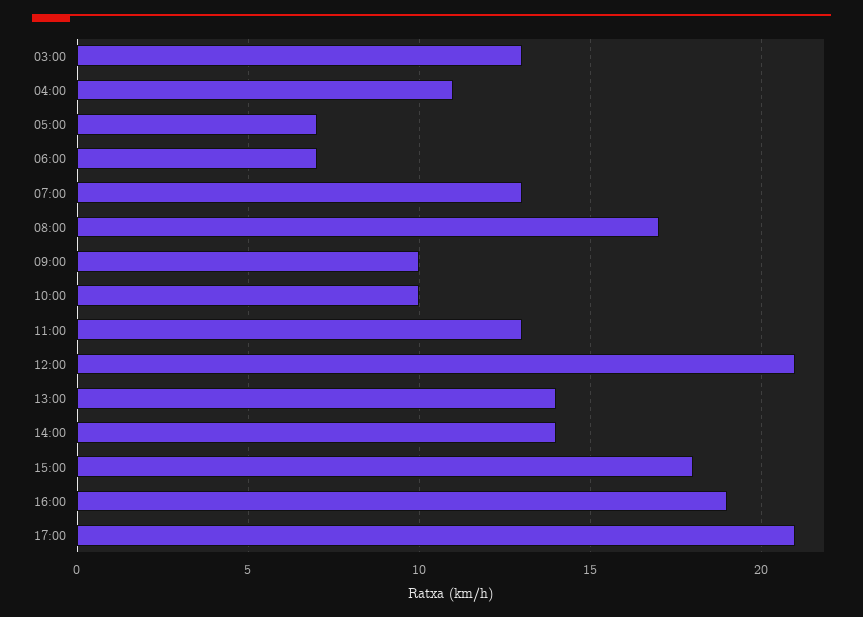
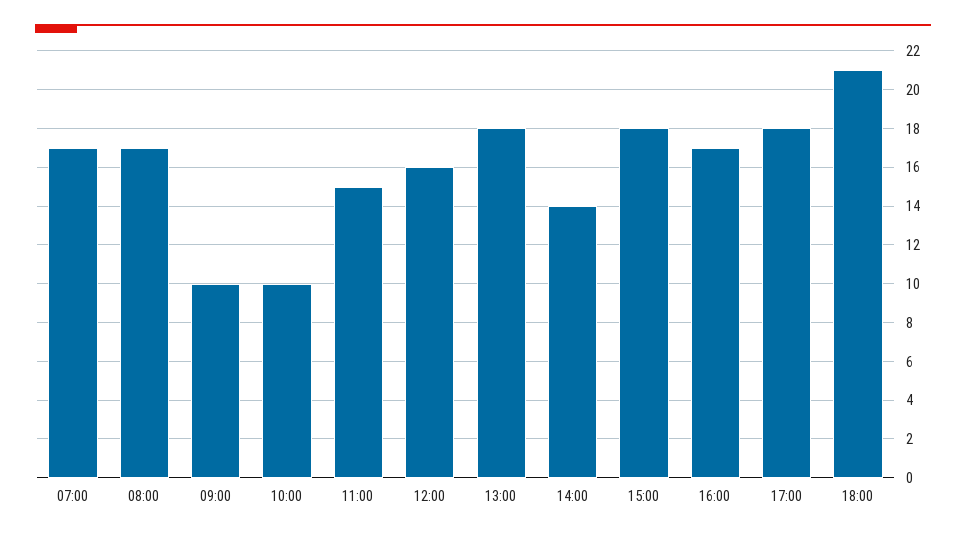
03:00: 13 -> none
04:00: 11 -> none
05:00: 7 -> none
06:00: 7 -> none
07:00: 13 -> 17
11:00: 13 -> 15
12:00: 21 -> 16
13:00: 14 -> 18
16:00: 19 -> 17
17:00: 21 -> 18
18:00: none -> 21

